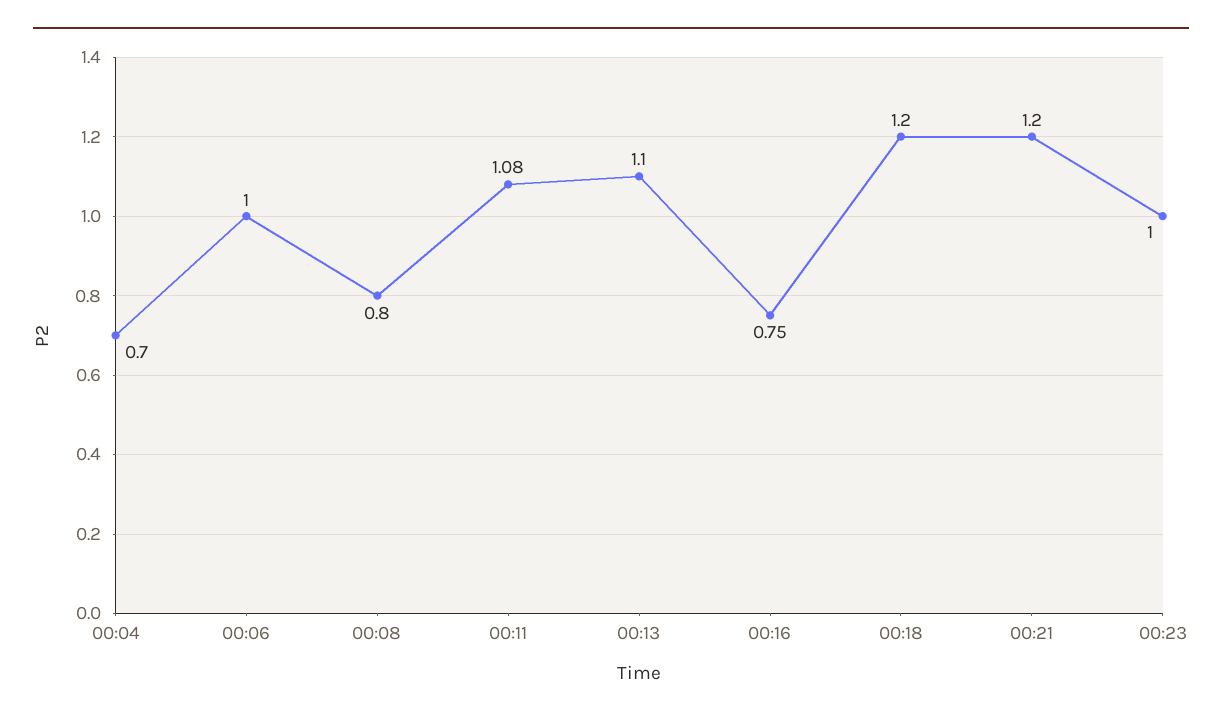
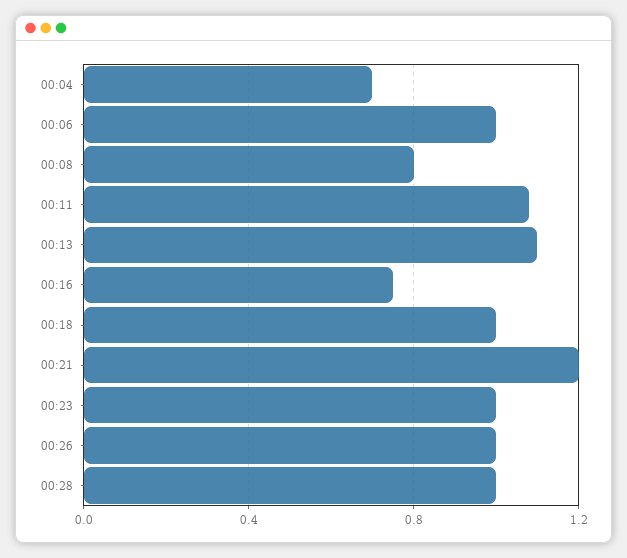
00:18: 1.2 -> 1
00:26: none -> 1
00:28: none -> 1

